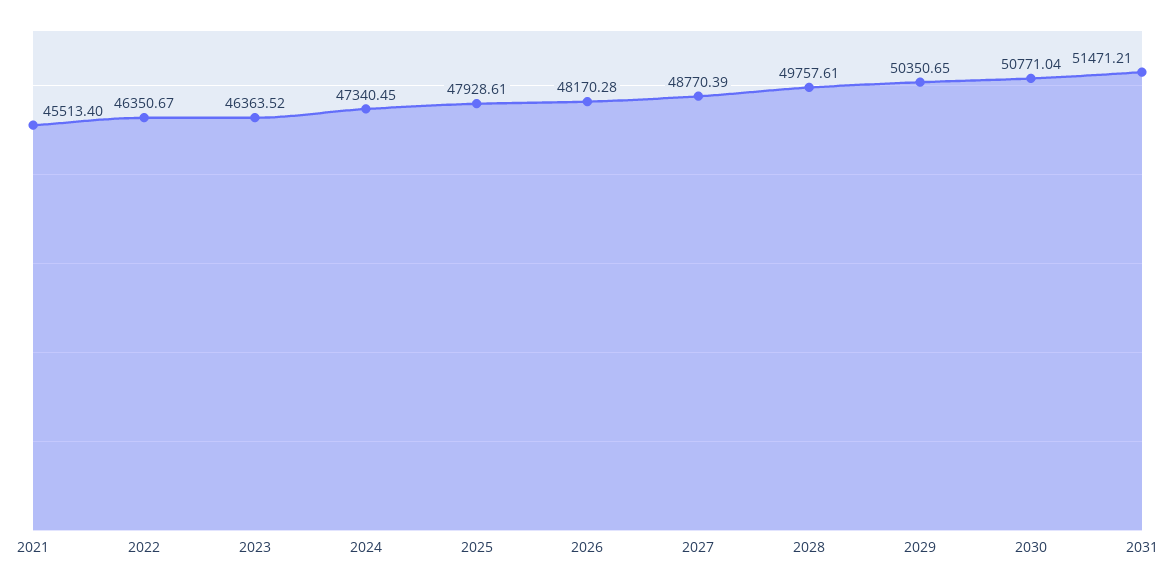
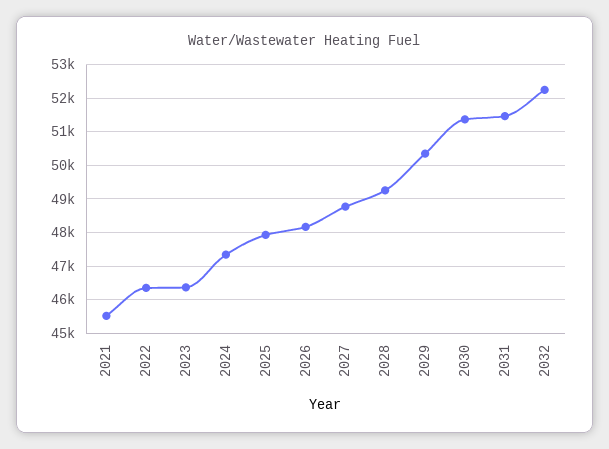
2028: 49757.61 -> 49200
2030: 50771.04 -> 51400
2032: none -> 52200

